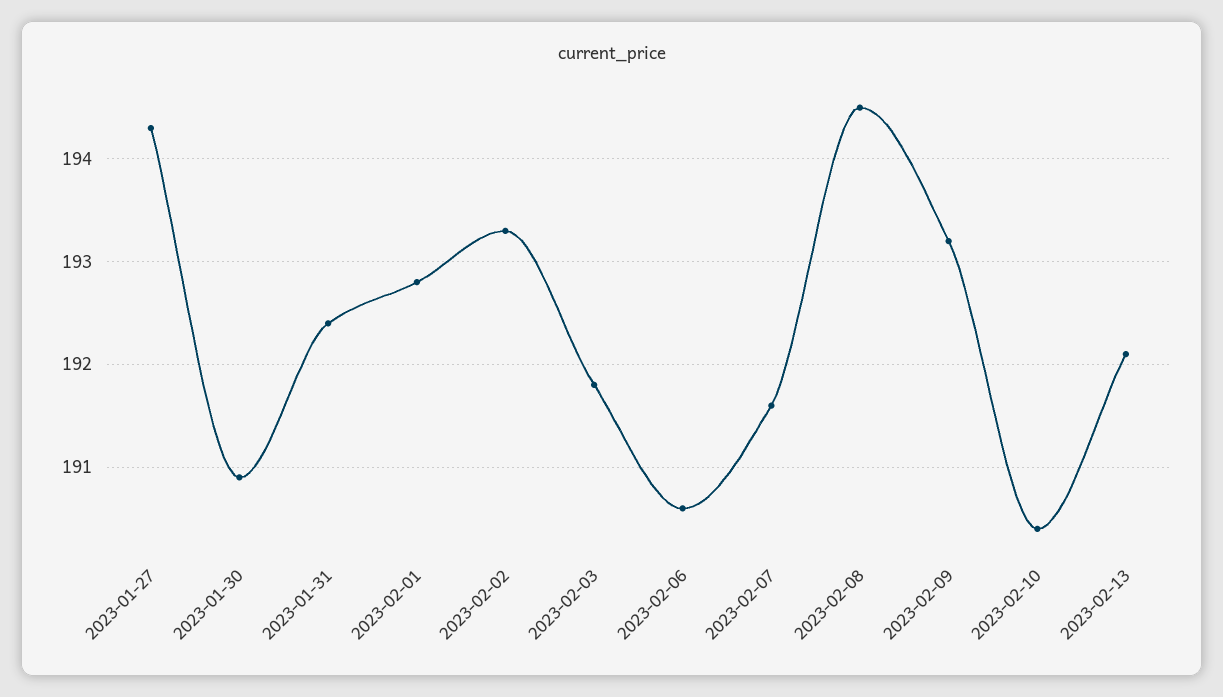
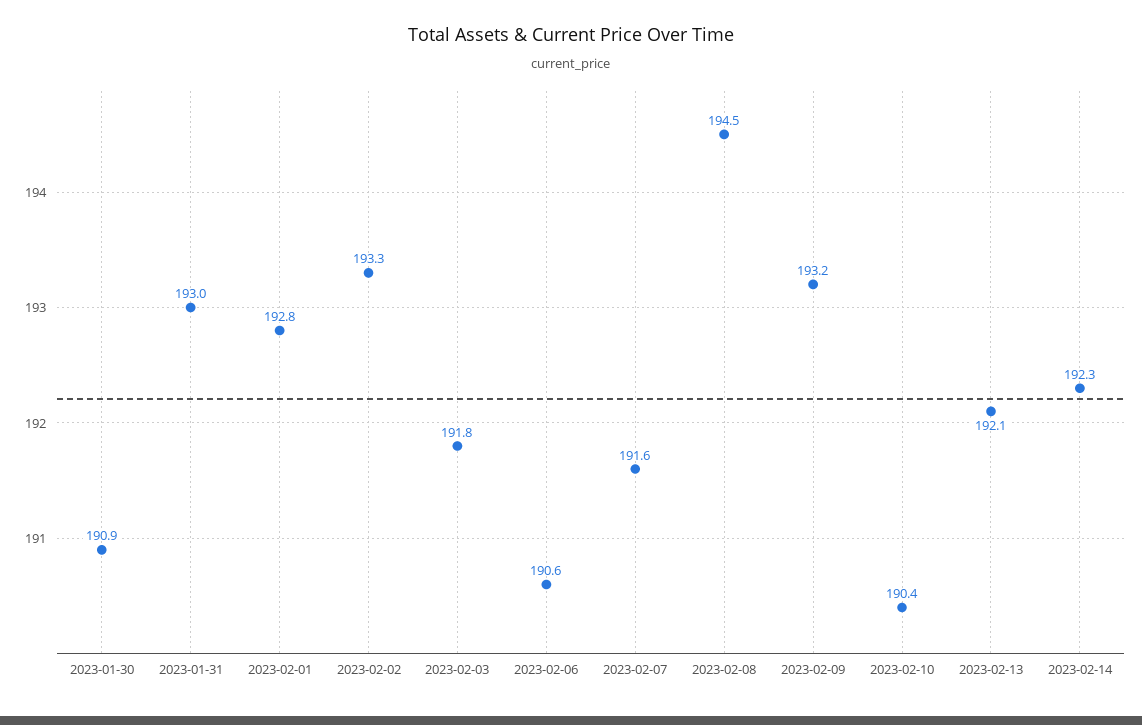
2023-01-27: 194.3 -> none
2023-01-31: 192.4 -> 193
2023-02-14: none -> 192.3

